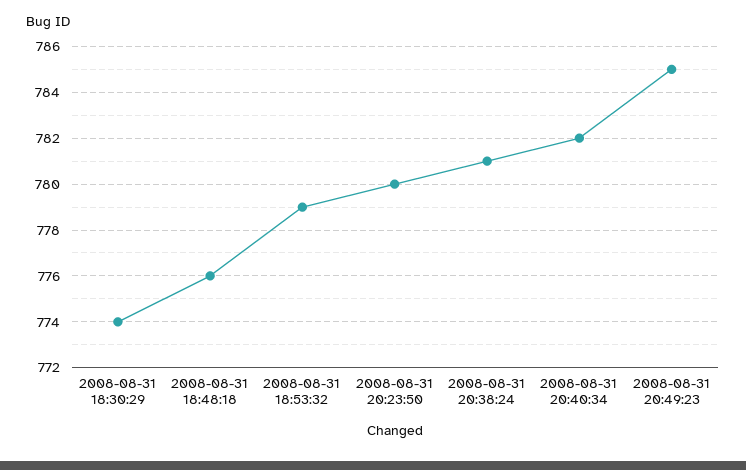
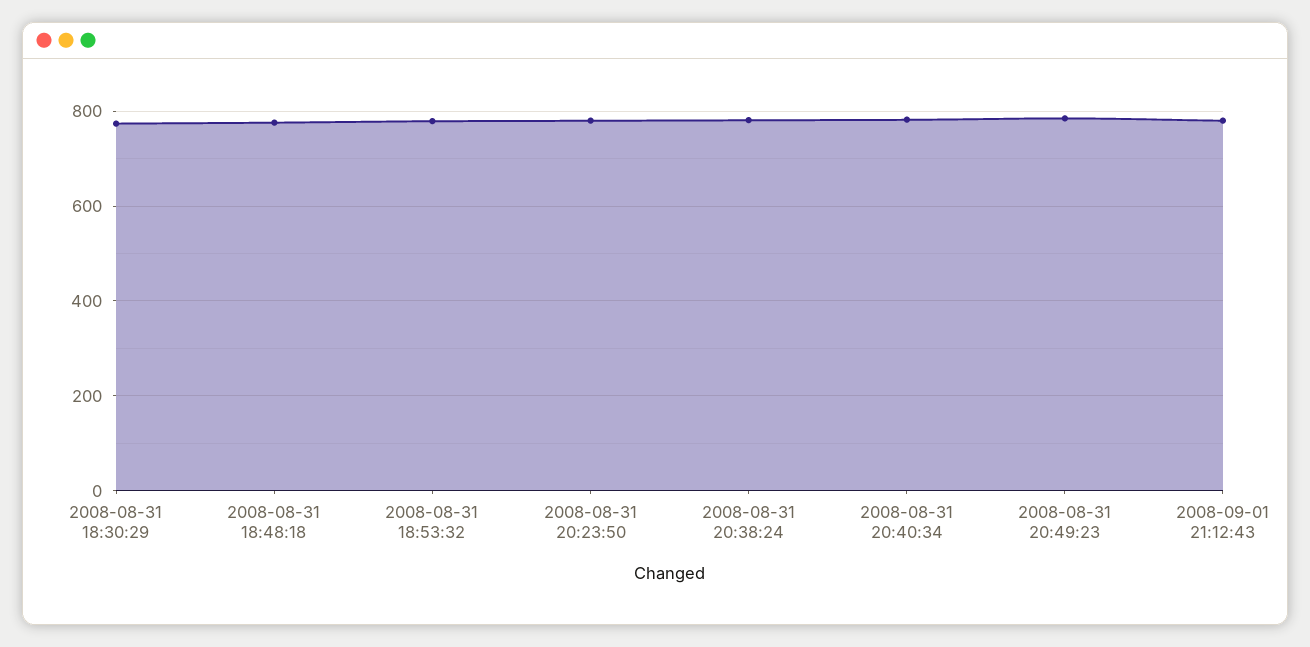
2008-09-01 21:12:43: none -> 780

